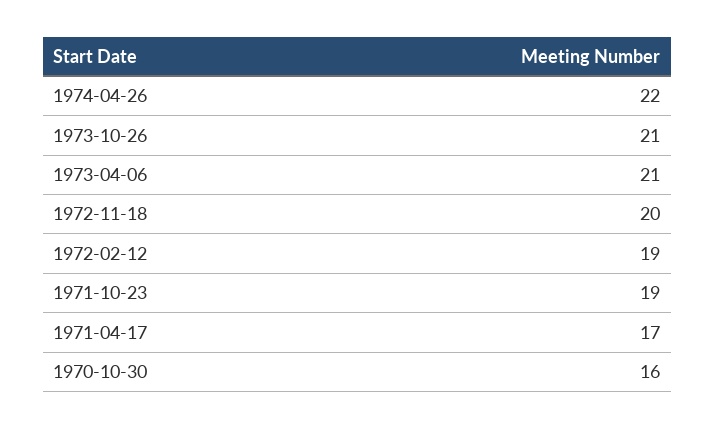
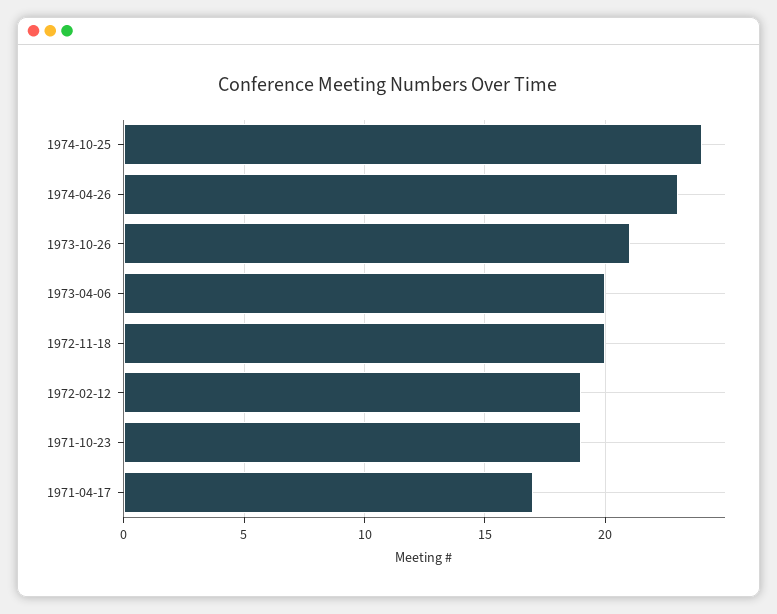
1974-04-26: 22 -> 23
1973-04-06: 21 -> 20
1970-10-30: 16 -> none
1974-10-25: none -> 24

